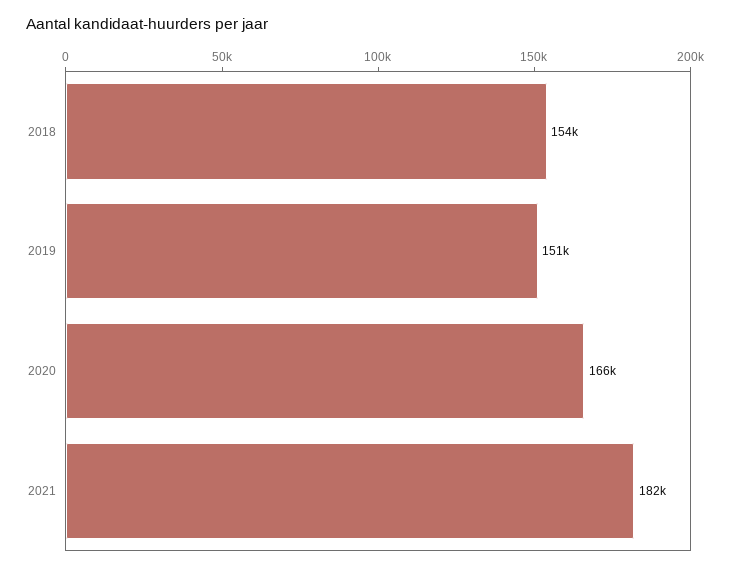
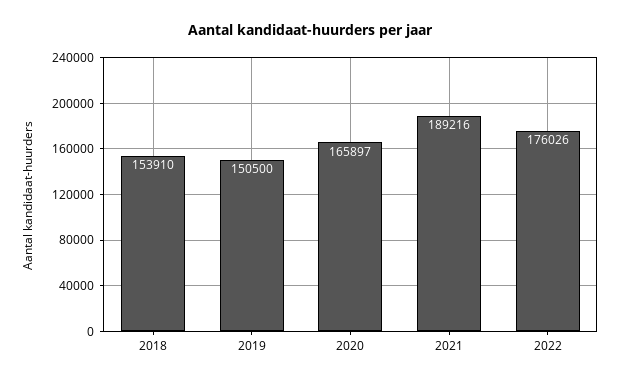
2021: 182000 -> 189216
2022: none -> 176026

